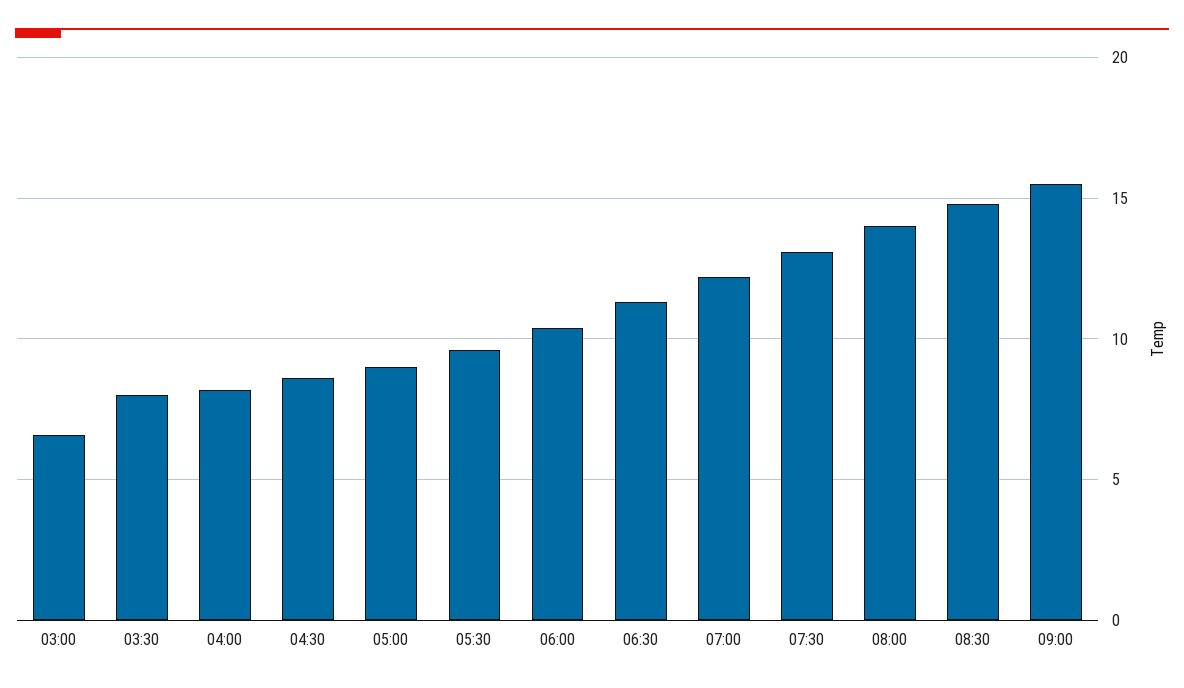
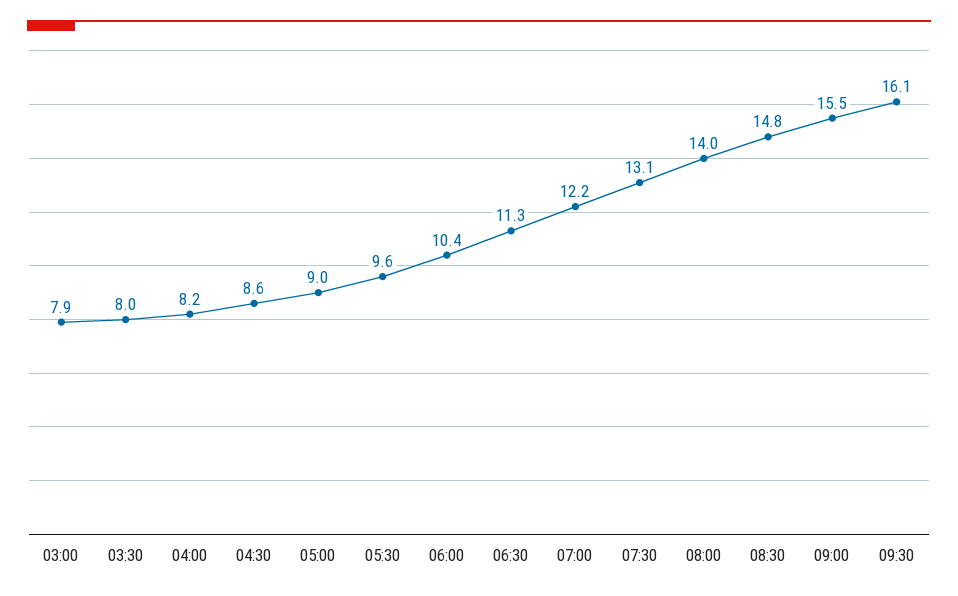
03:00: 6.5 -> 7.9
09:30: none -> 16.1

